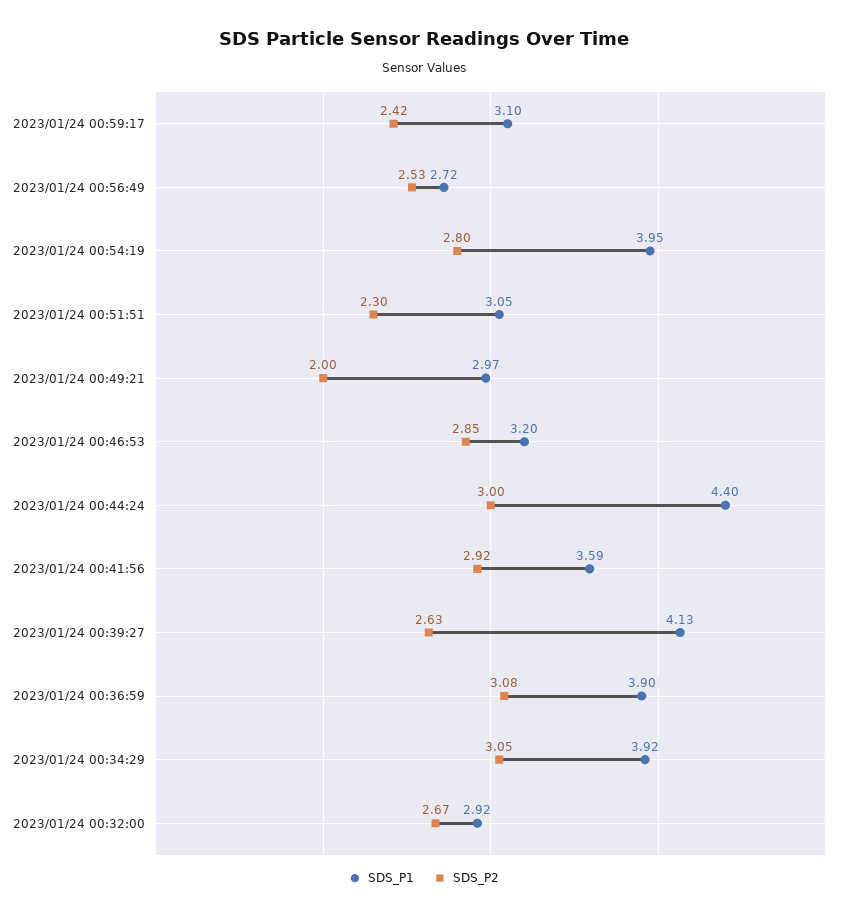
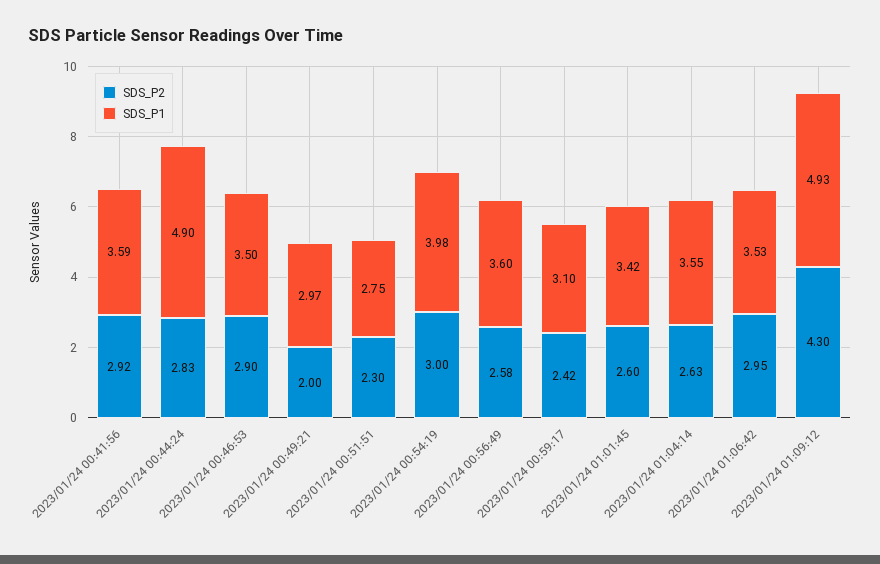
SDS_P1, 2023/01/24 00:56:49: 2.72 -> 3.6
SDS_P2, 2023/01/24 00:56:49: 2.53 -> 2.58
SDS_P1, 2023/01/24 00:54:19: 3.95 -> 3.98
SDS_P2, 2023/01/24 00:54:19: 2.8 -> 3
SDS_P1, 2023/01/24 00:51:51: 3.05 -> 2.75
SDS_P1, 2023/01/24 00:46:53: 3.2 -> 3.5
SDS_P2, 2023/01/24 00:46:53: 2.85 -> 2.9
SDS_P1, 2023/01/24 00:44:24: 4.4 -> 4.9
SDS_P2, 2023/01/24 00:44:24: 3 -> 2.83
SDS_P1, 2023/01/24 00:39:27: 4.13 -> none
SDS_P2, 2023/01/24 00:39:27: 2.63 -> none
SDS_P1, 2023/01/24 00:36:59: 3.9 -> none
SDS_P2, 2023/01/24 00:36:59: 3.08 -> none
SDS_P1, 2023/01/24 00:34:29: 3.92 -> none
SDS_P2, 2023/01/24 00:34:29: 3.05 -> none
SDS_P1, 2023/01/24 00:32:00: 2.92 -> none
SDS_P2, 2023/01/24 00:32:00: 2.67 -> none
SDS_P2, 2023/01/24 01:01:45: none -> 2.6
SDS_P1, 2023/01/24 01:01:45: none -> 3.42
SDS_P2, 2023/01/24 01:04:14: none -> 2.63
SDS_P1, 2023/01/24 01:04:14: none -> 3.55
SDS_P2, 2023/01/24 01:06:42: none -> 2.95
SDS_P1, 2023/01/24 01:06:42: none -> 3.53
SDS_P2, 2023/01/24 01:09:12: none -> 4.3
SDS_P1, 2023/01/24 01:09:12: none -> 4.93

